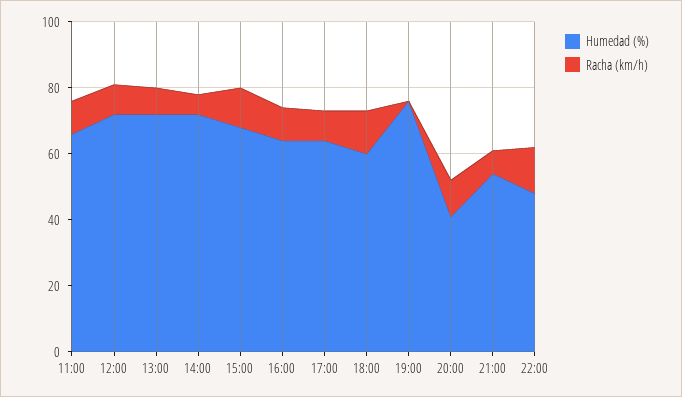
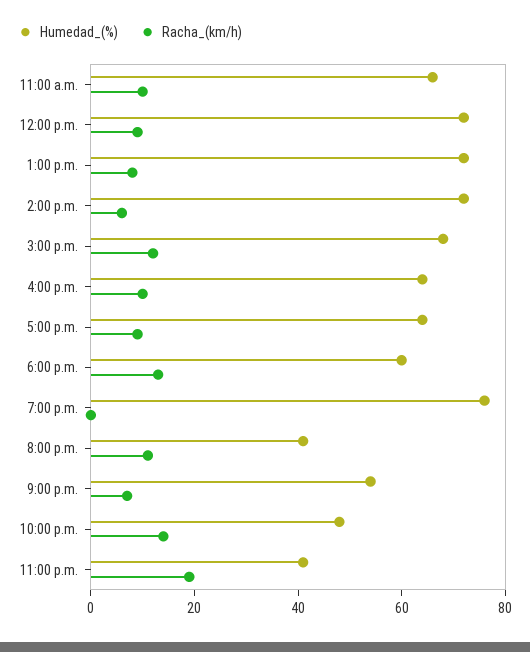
Humedad (%), 11:00 p.m.: none -> 40
Racha (km/h), 11:00 p.m.: none -> 20

